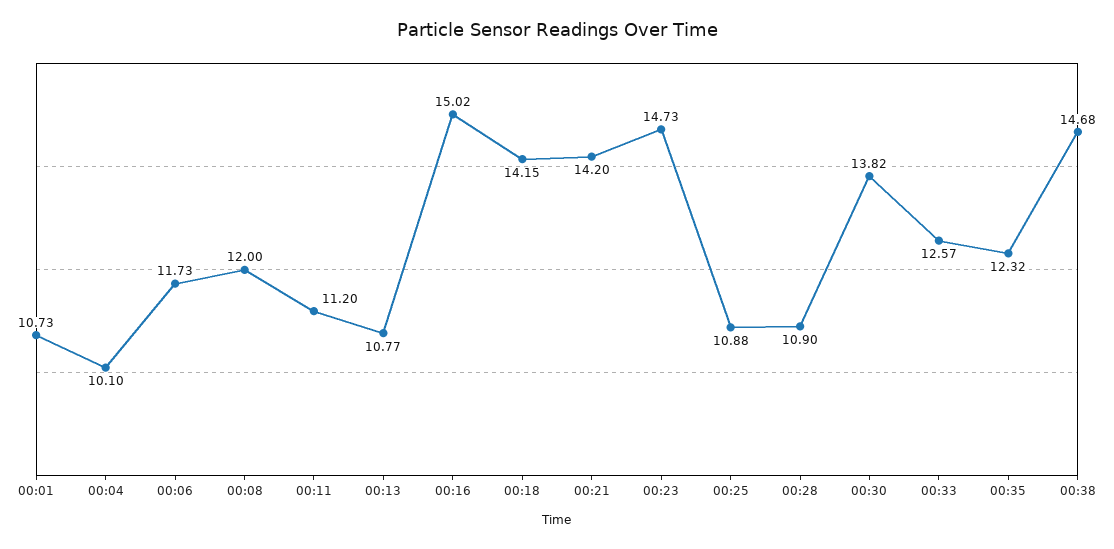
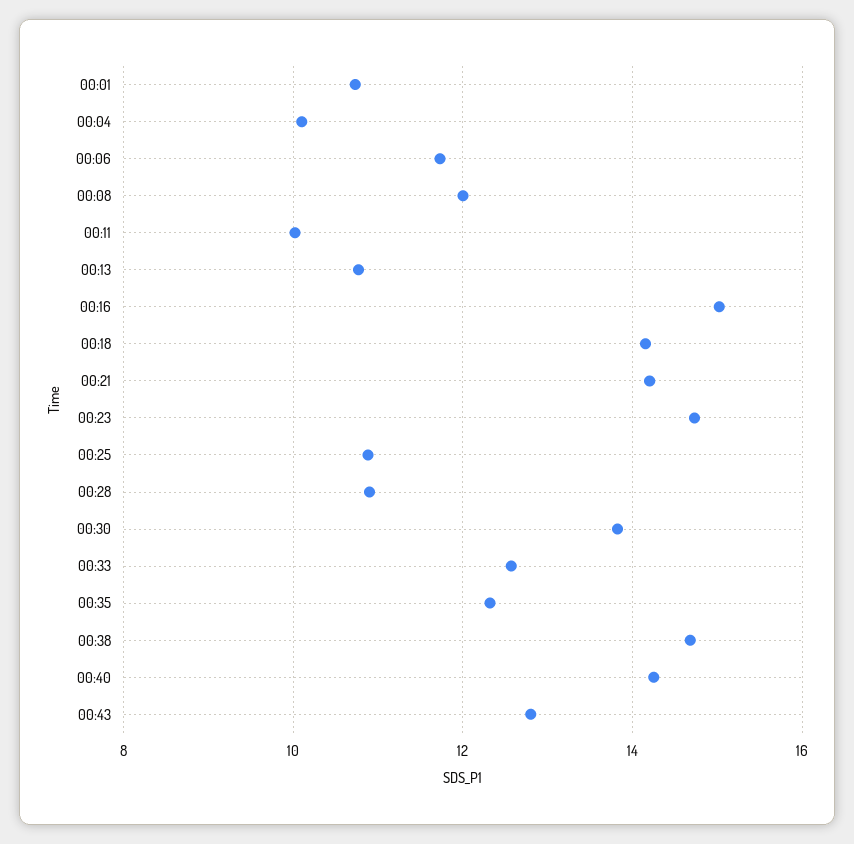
00:11: 11.2 -> 10
00:40: none -> 14.2
00:43: none -> 12.8

